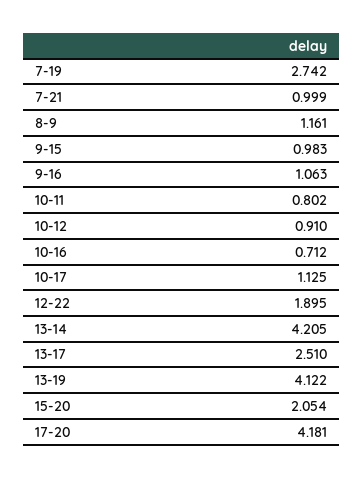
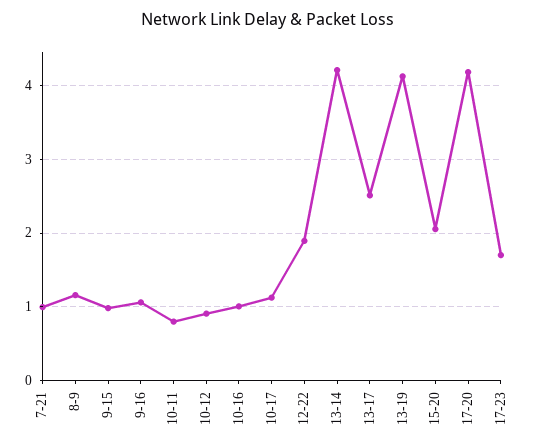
7-19: 2.742 -> none
10-16: 0.712 -> 1
17-23: none -> 1.7

